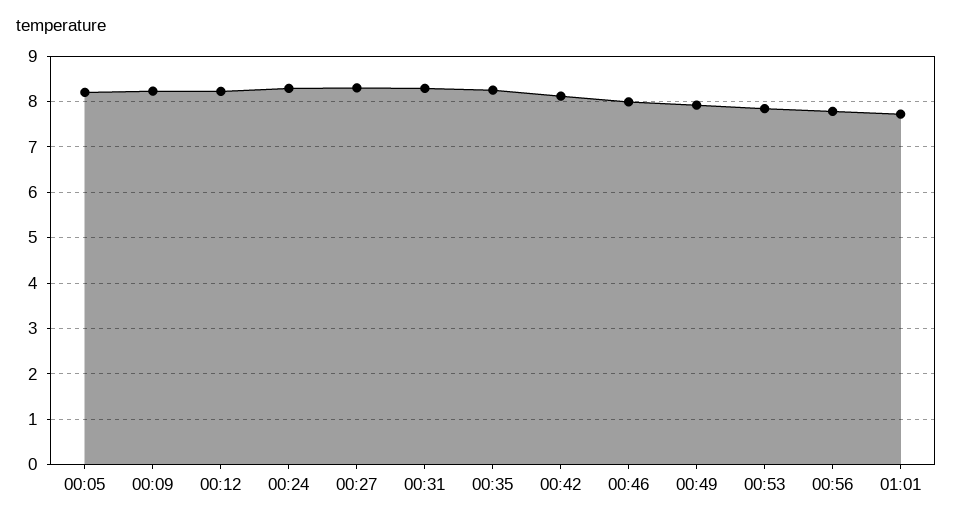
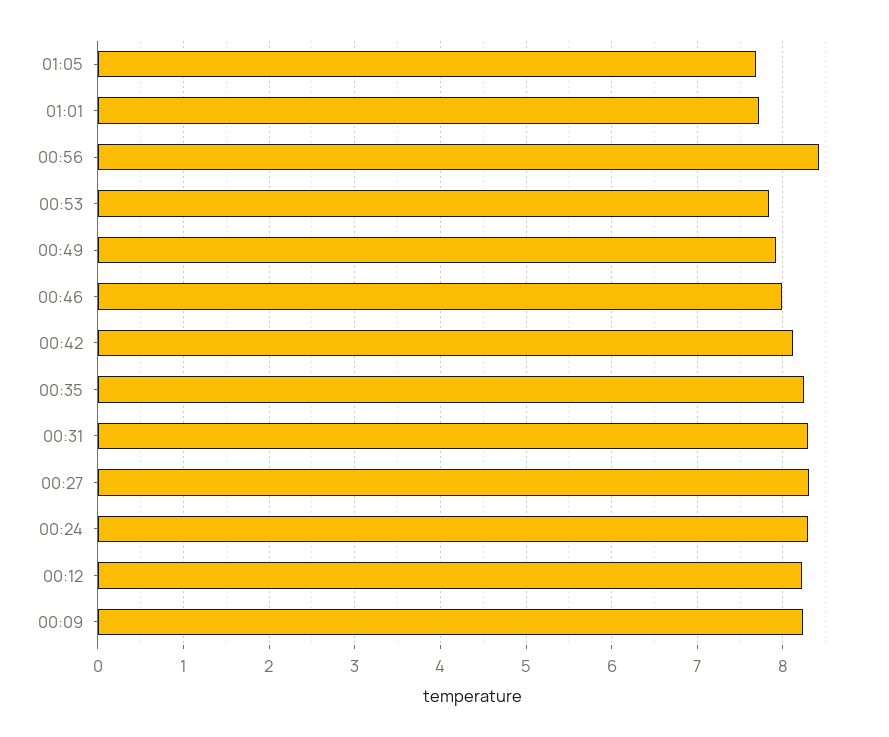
00:05: 8.2 -> none
00:56: 7.8 -> 8.4
01:05: none -> 7.7

